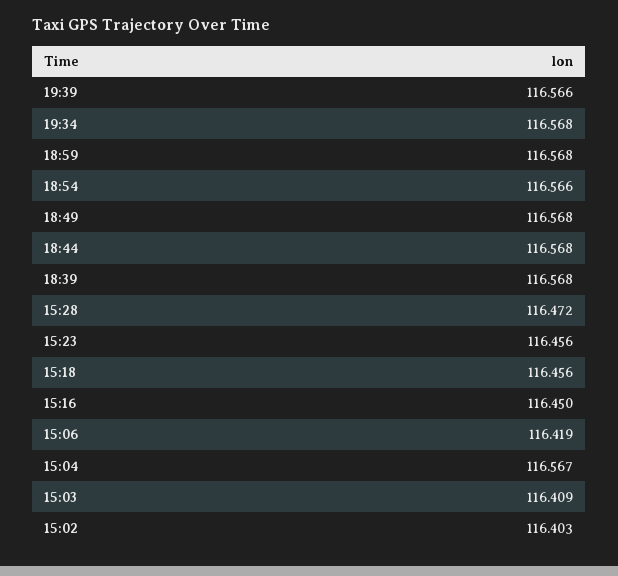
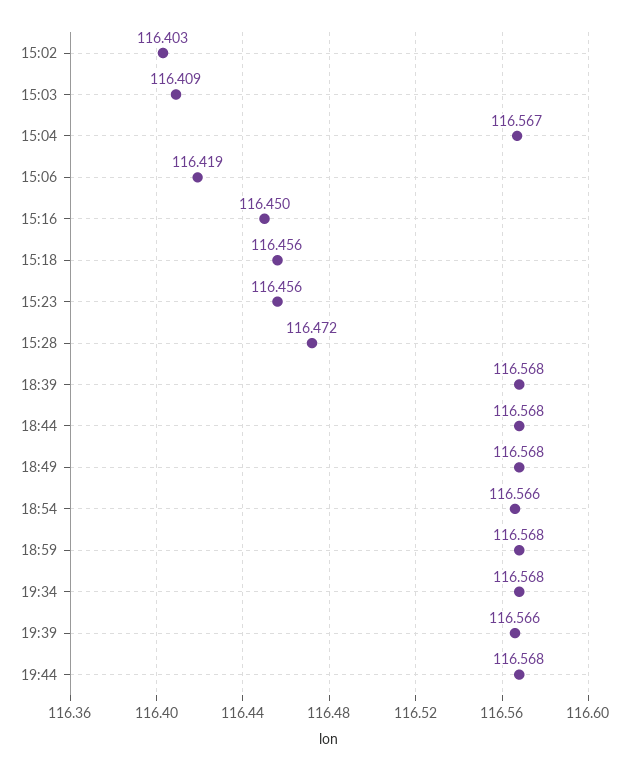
19:44: none -> 116.568

